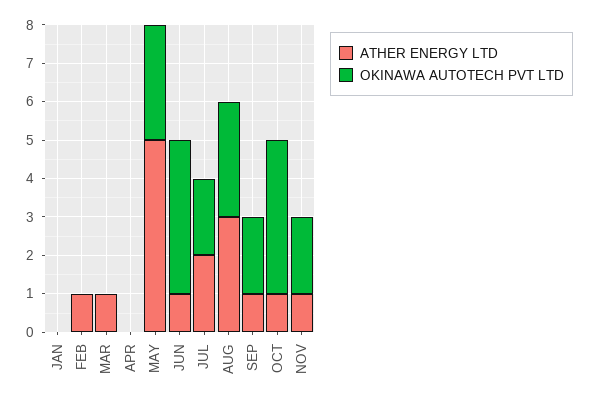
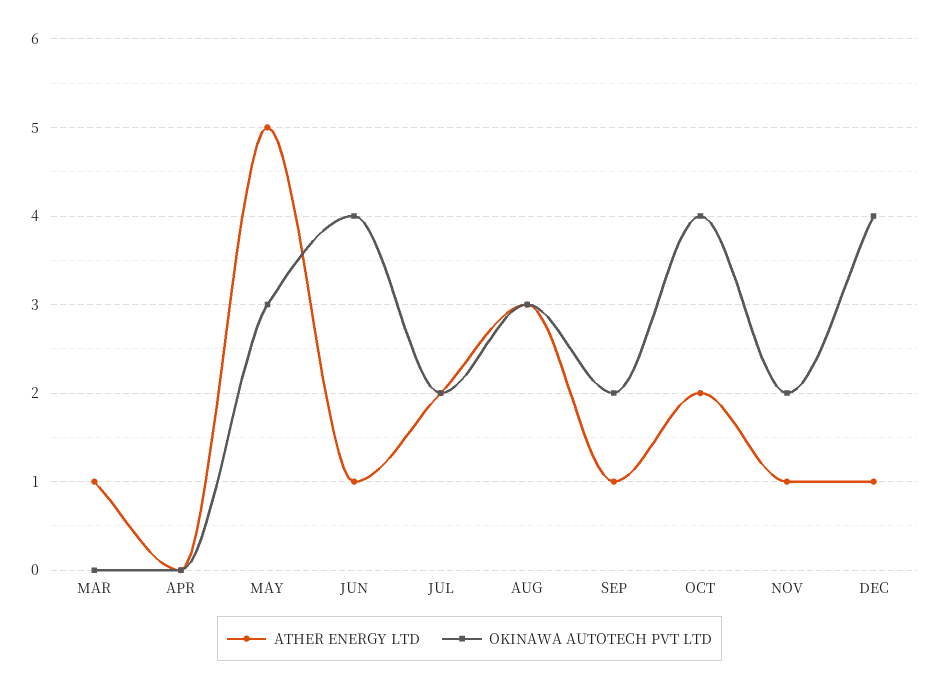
ATHER ENERGY LTD, JAN: 0 -> none
OKINAWA AUTOTECH PVT LTD, JAN: 0 -> none
ATHER ENERGY LTD, FEB: 1 -> none
OKINAWA AUTOTECH PVT LTD, FEB: 0 -> none
ATHER ENERGY LTD, OCT: 1 -> 2
ATHER ENERGY LTD, DEC: none -> 1
OKINAWA AUTOTECH PVT LTD, DEC: none -> 4

